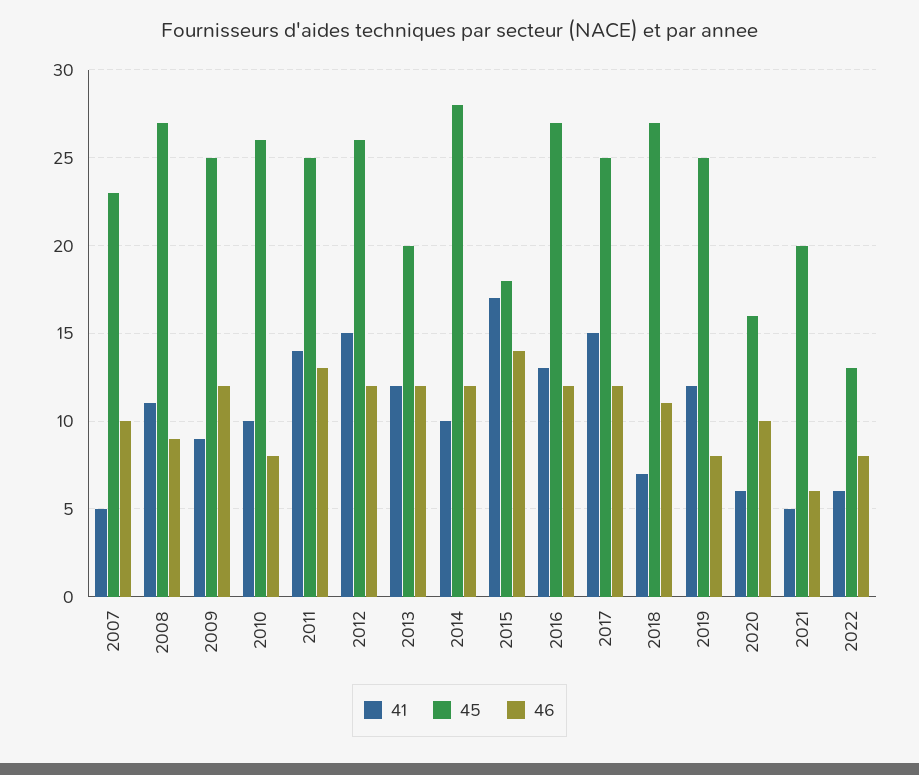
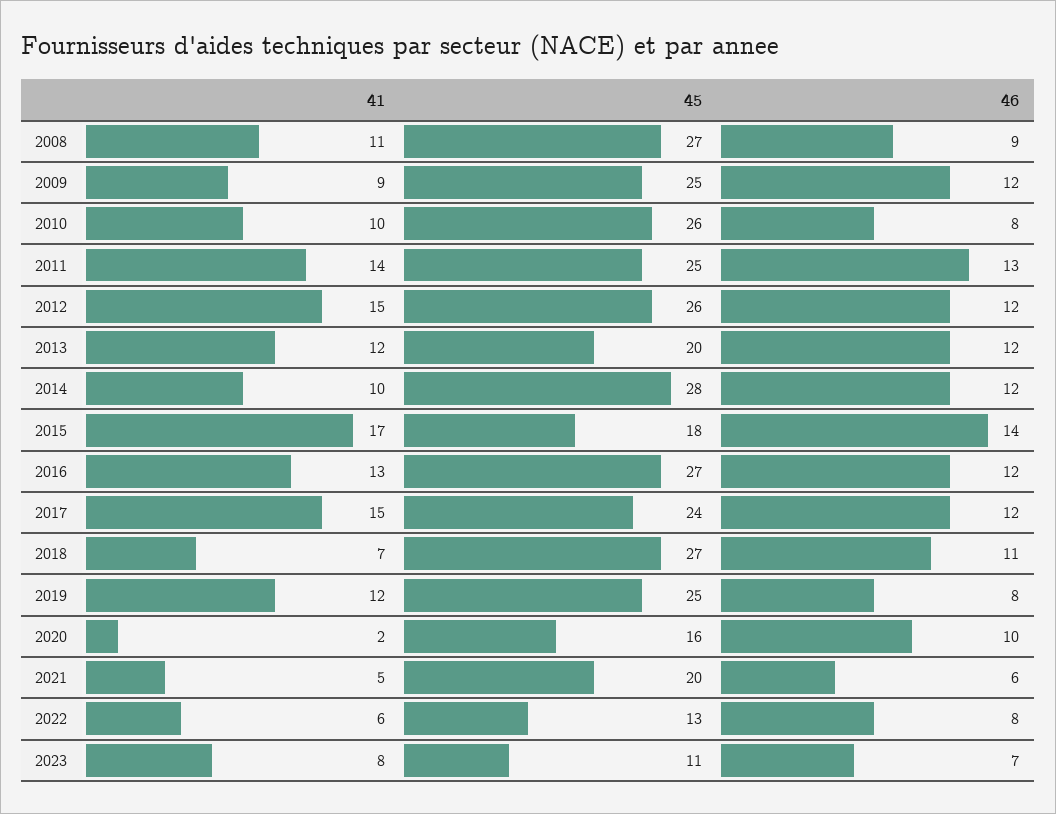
41, 2007: 5 -> none
45, 2007: 23 -> none
46, 2007: 10 -> none
45, 2017: 25 -> 24
41, 2020: 6 -> 2
41, 2023: none -> 8
45, 2023: none -> 11
46, 2023: none -> 7

